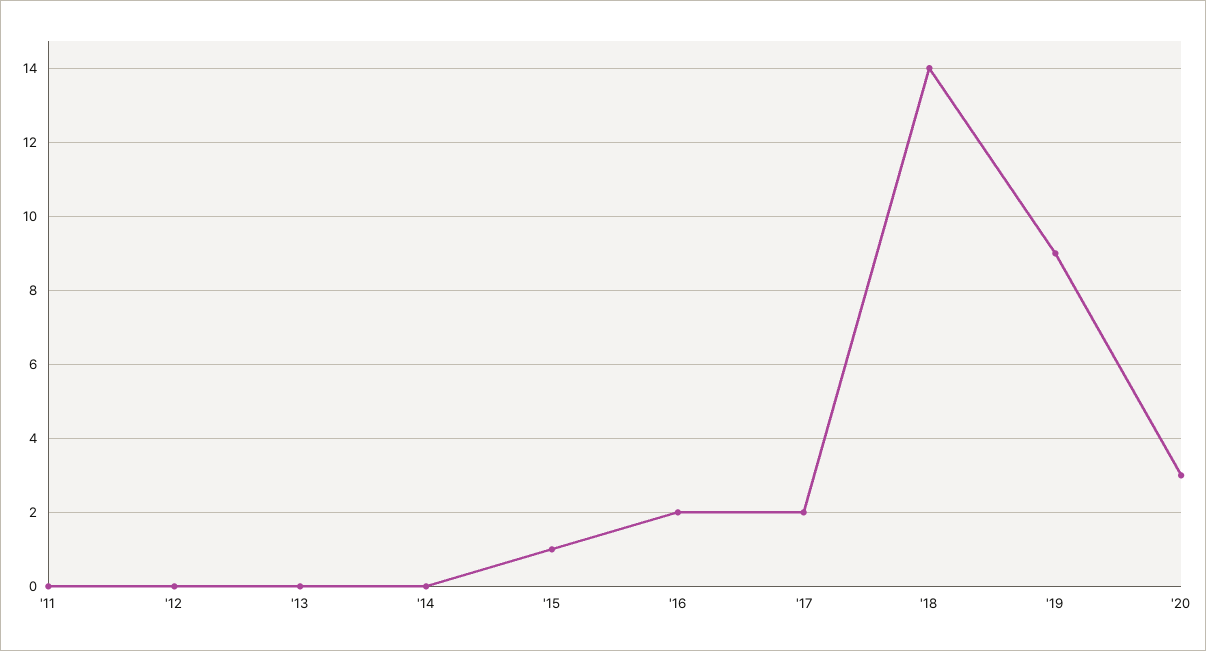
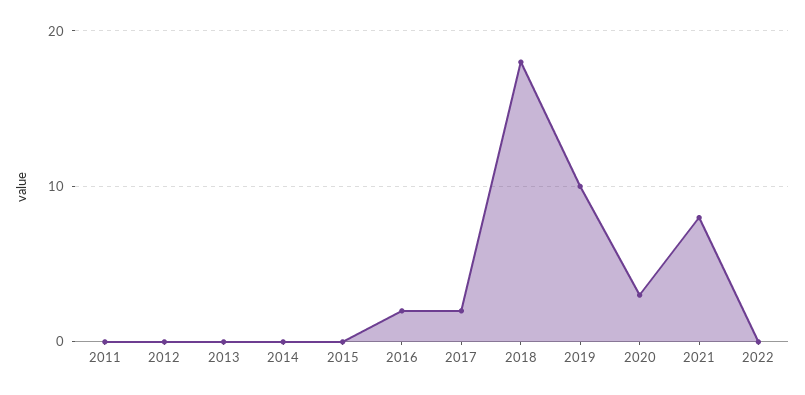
'15: 1 -> 0
'18: 14 -> 18
'19: 9 -> 10
2021: none -> 8
2022: none -> 0

